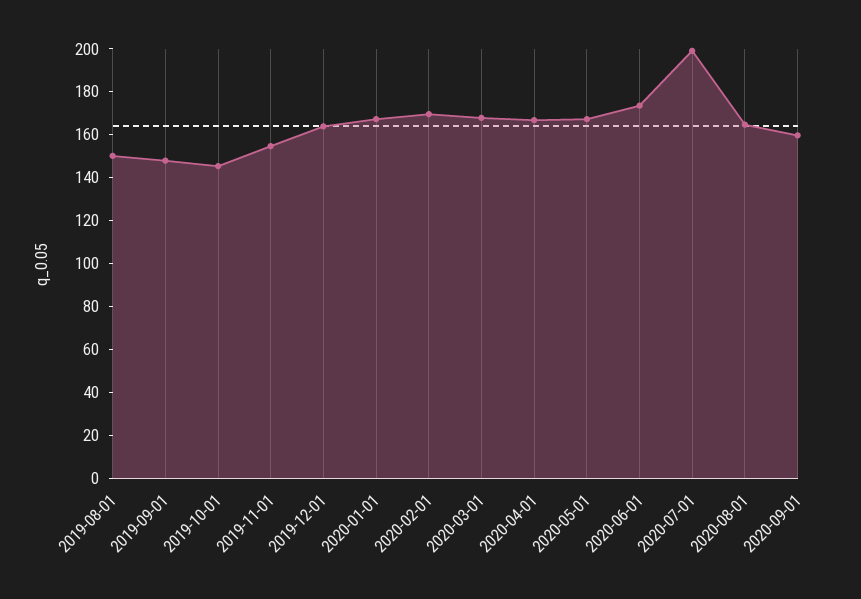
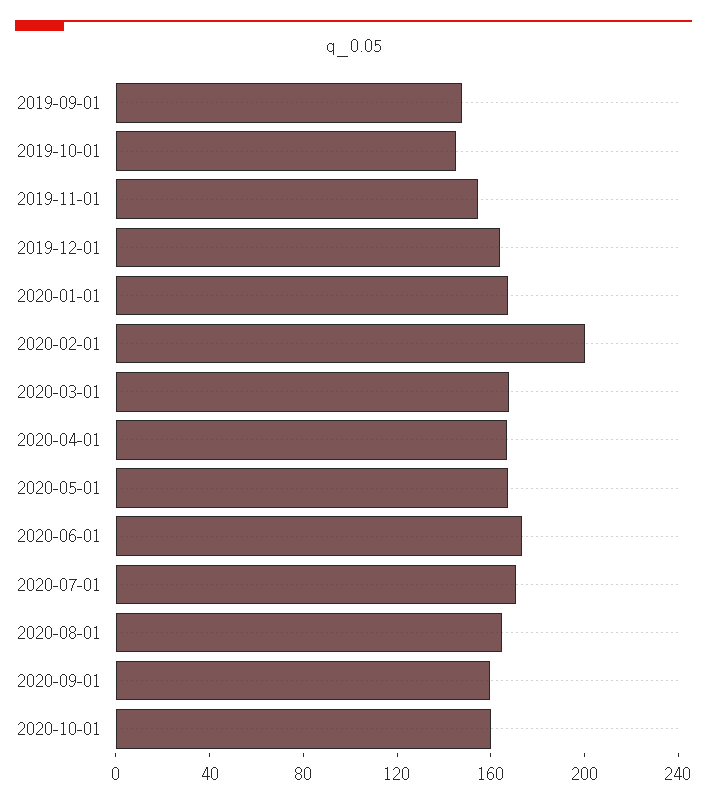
2019-08-01: 150 -> none
2020-02-01: 170 -> 200
2020-07-01: 200 -> 170
2020-10-01: none -> 160

